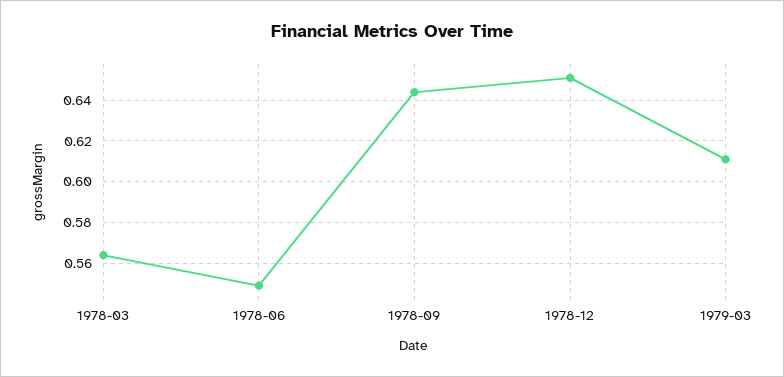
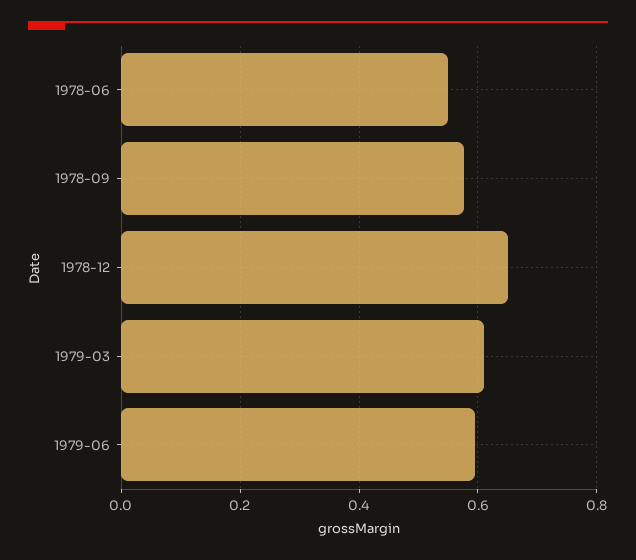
1978-03: 0.565 -> none
1978-09: 0.645 -> 0.58
1979-06: none -> 0.6

